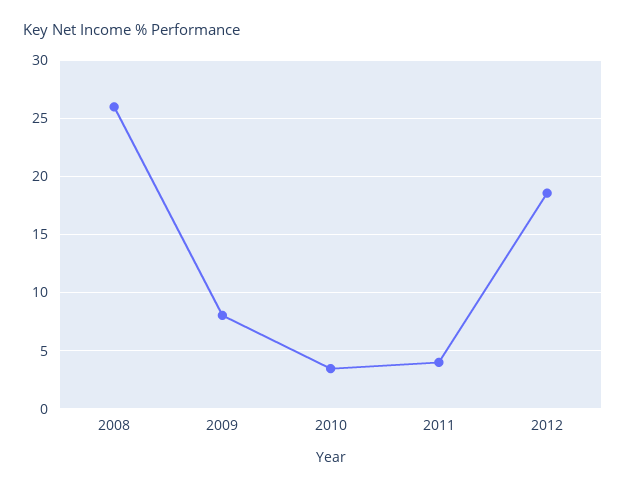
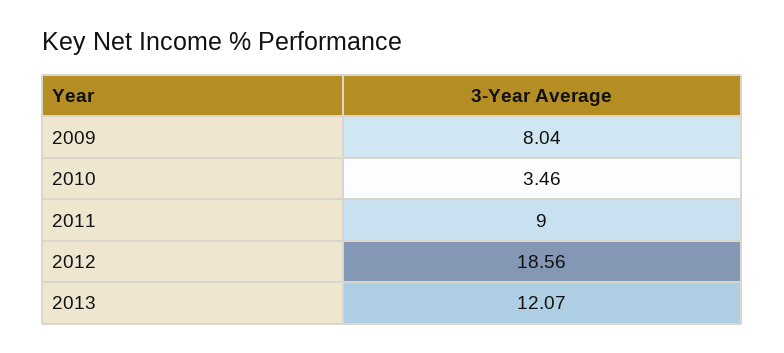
2008: 26 -> none
2011: 4 -> 9
2013: none -> 12.07

